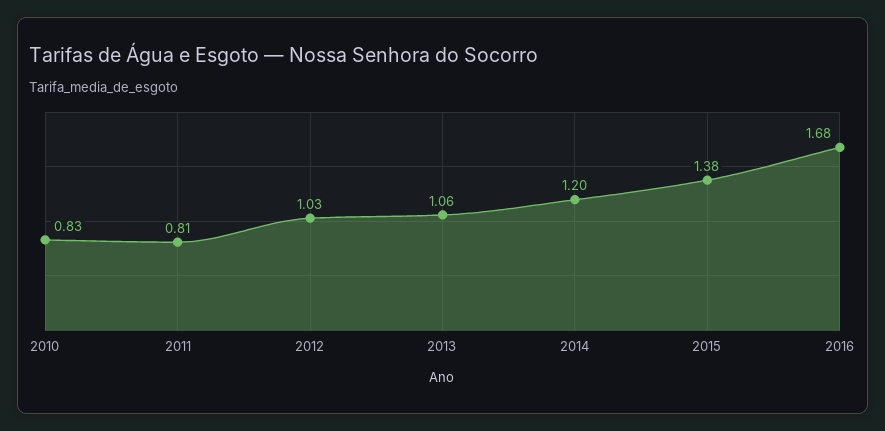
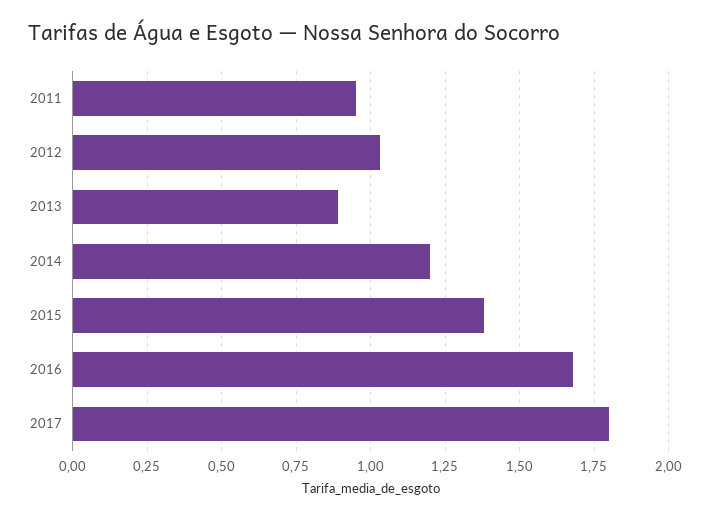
2010: 0.83 -> none
2011: 0.81 -> 0.95
2013: 1.06 -> 0.9
2017: none -> 1.8

